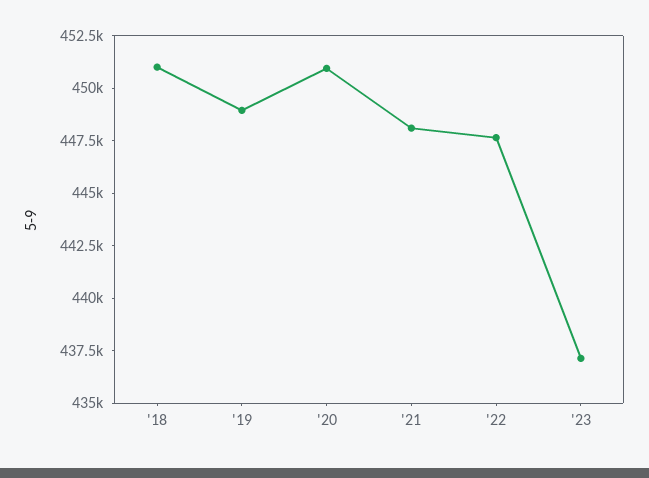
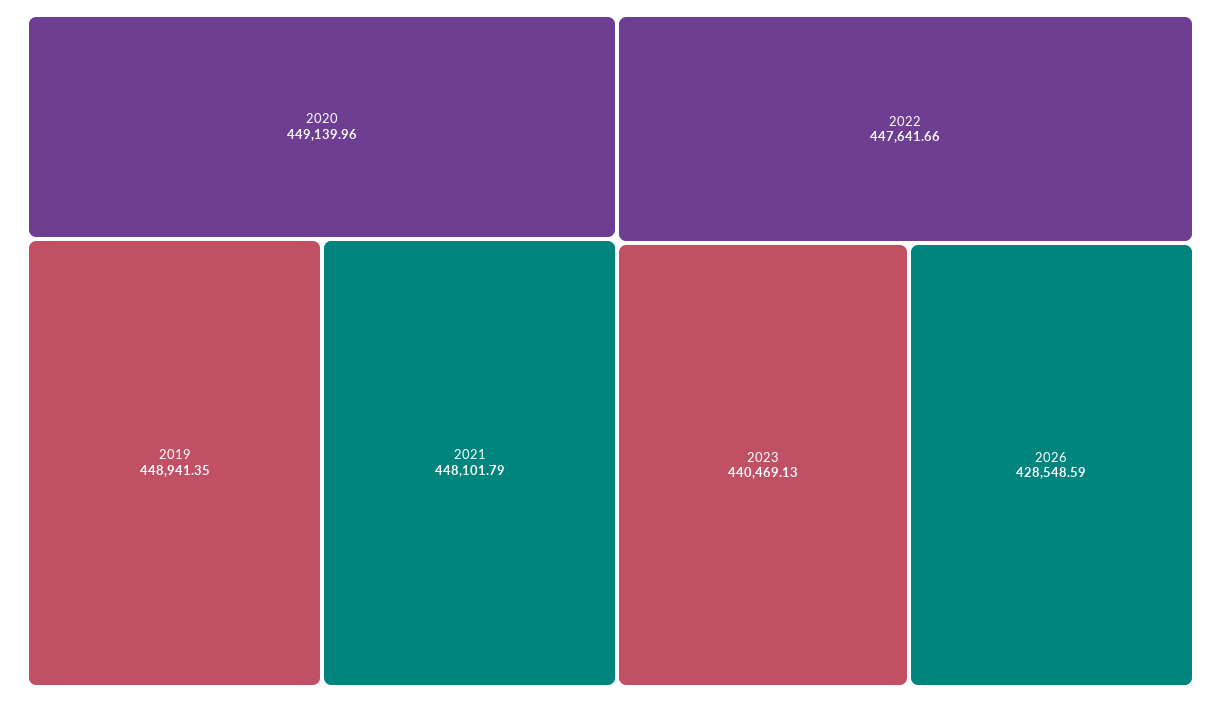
'18: 451000 -> none
'20: 451000 -> 449139.96
'23: 437000 -> 440469.13
2026: none -> 428548.59

